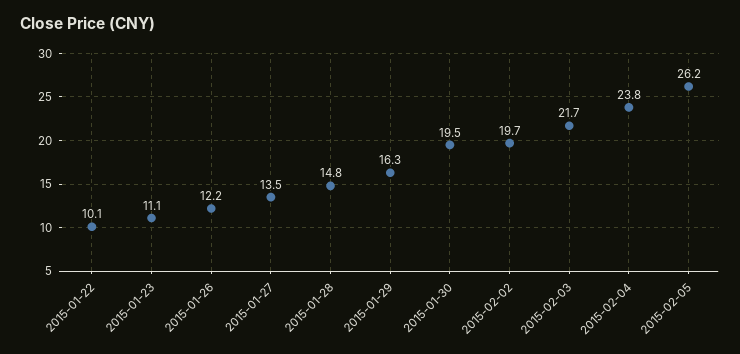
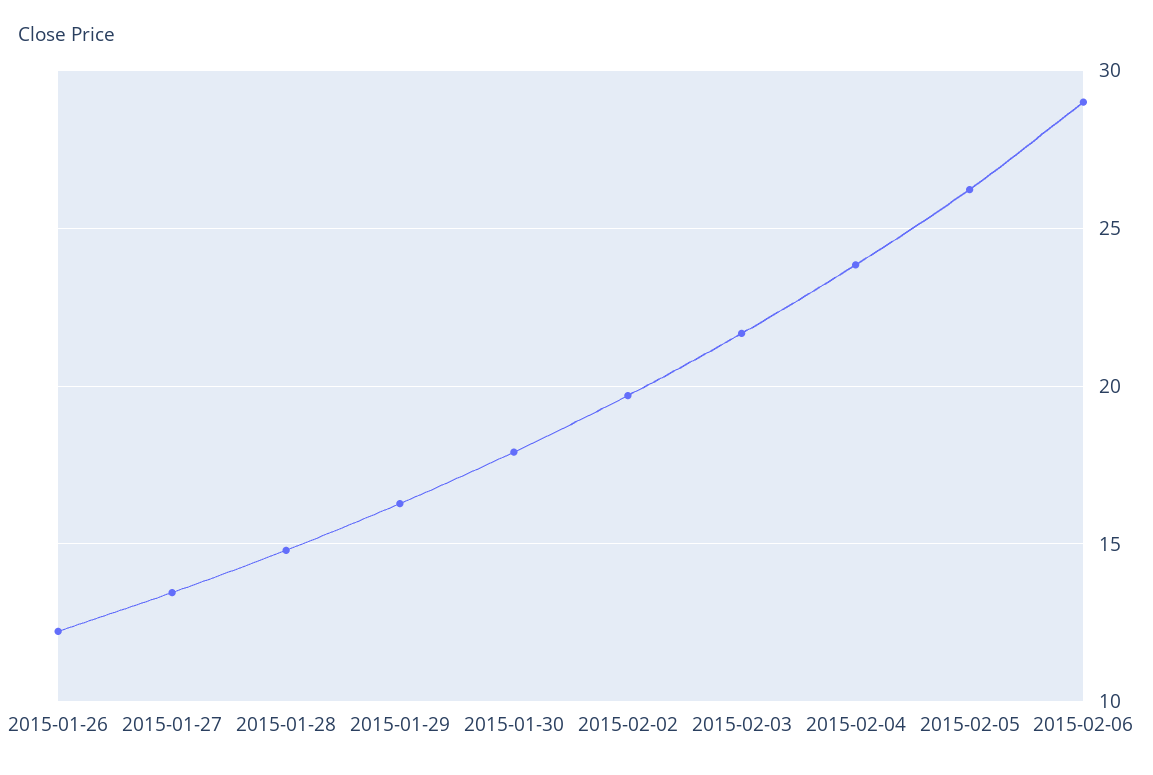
2015-01-22: 10.1 -> none
2015-01-23: 11.1 -> none
2015-01-30: 19.5 -> 18
2015-02-06: none -> 29

